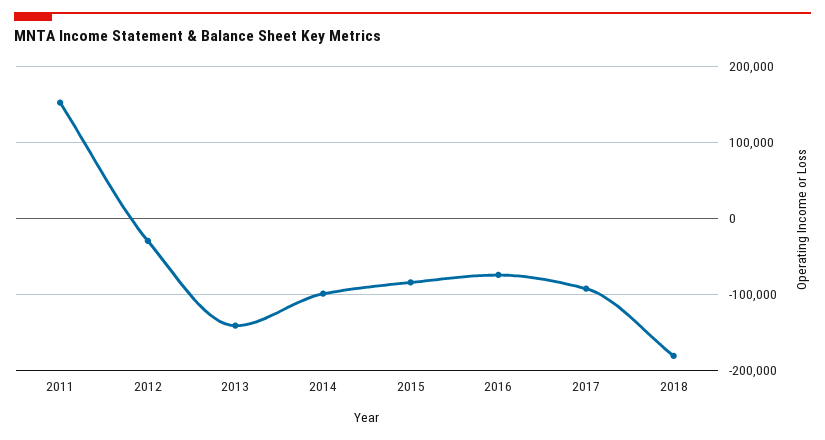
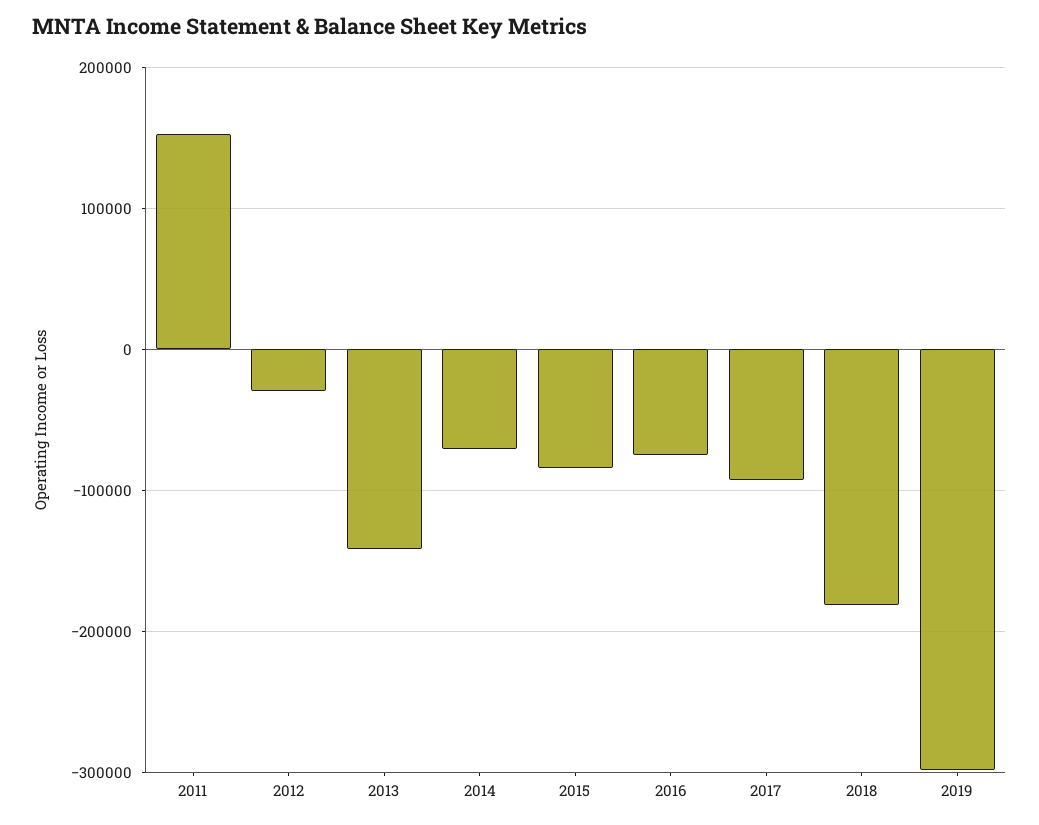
2014: -100000 -> -70000
2019: none -> -300000

